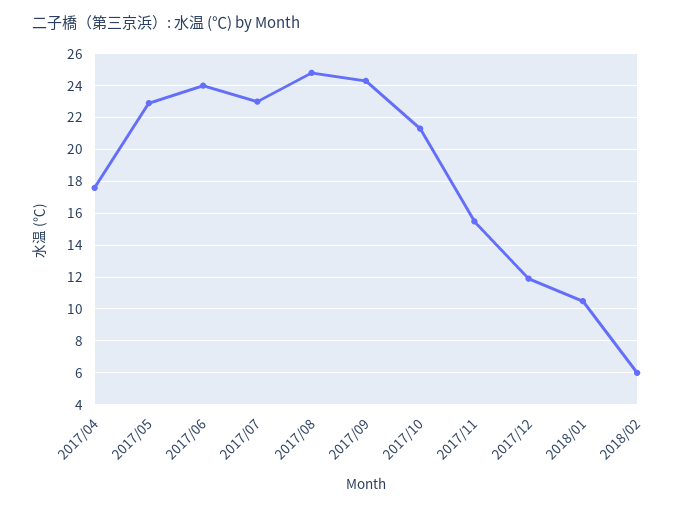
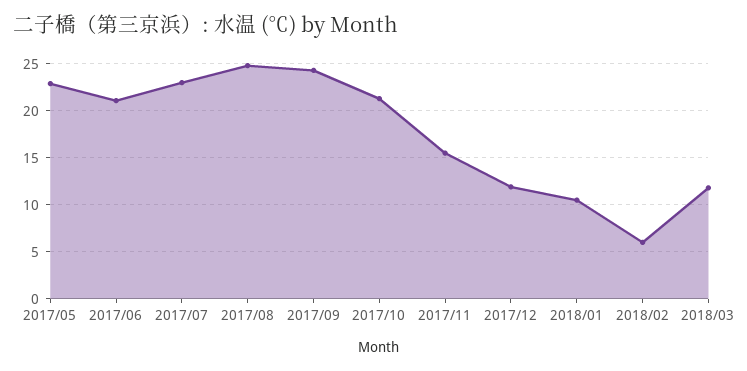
2017/04: 17.5 -> none
2017/06: 24 -> 21
2018/03: none -> 12

